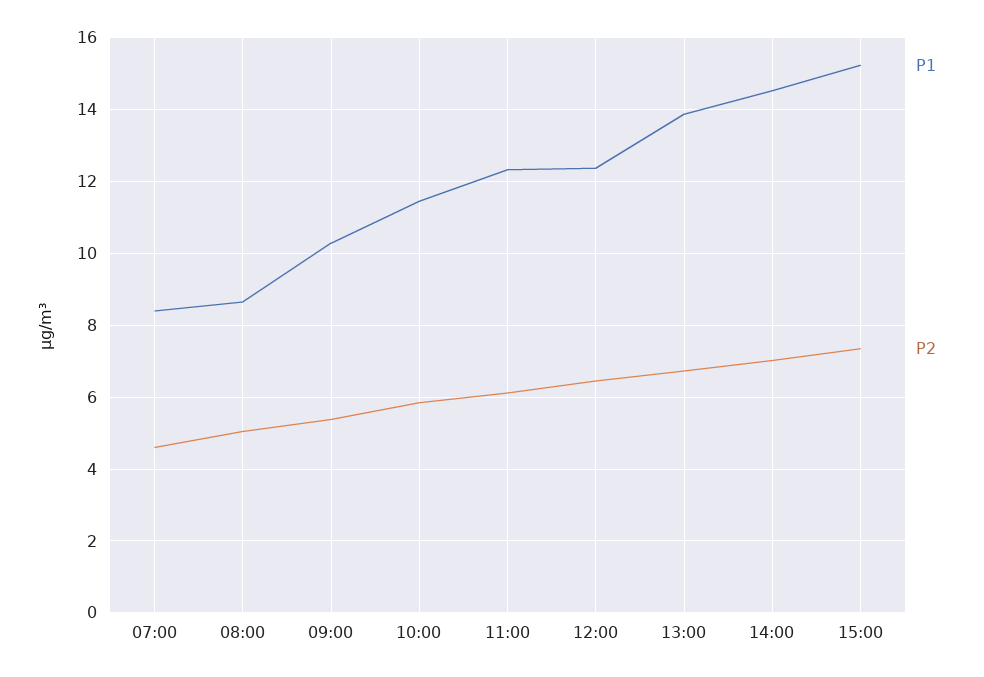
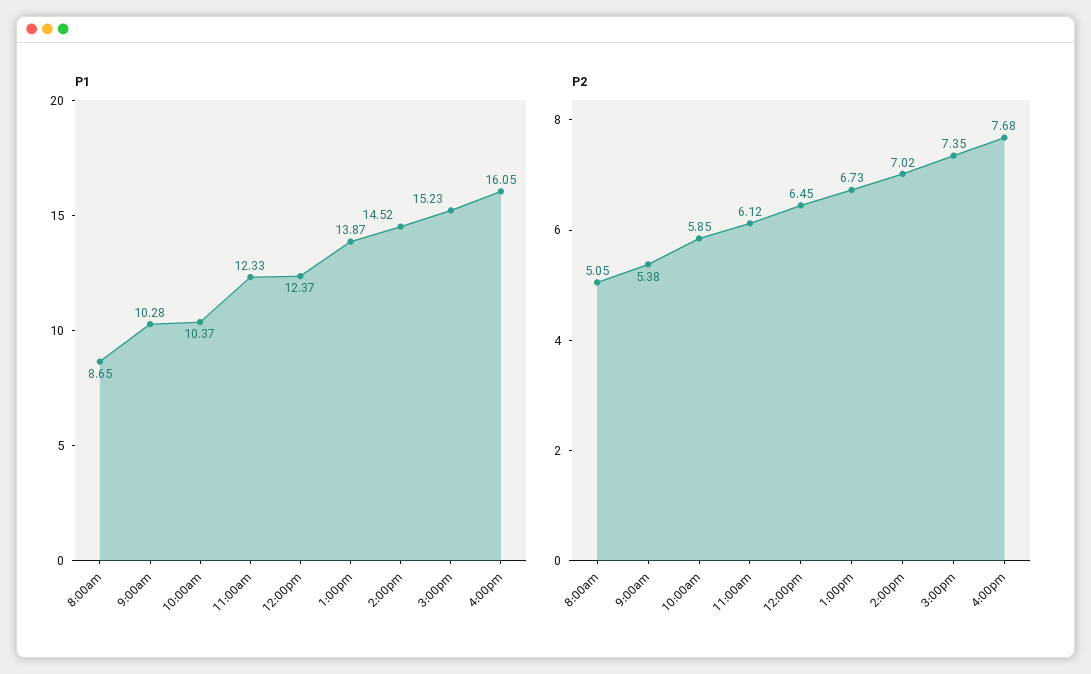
P1, 07:00: 8.4 -> none
P2, 07:00: 4.6 -> none
P1, 10:00: 11.4 -> 10.37
P1, 4:00pm: none -> 16.05
P2, 4:00pm: none -> 7.68

